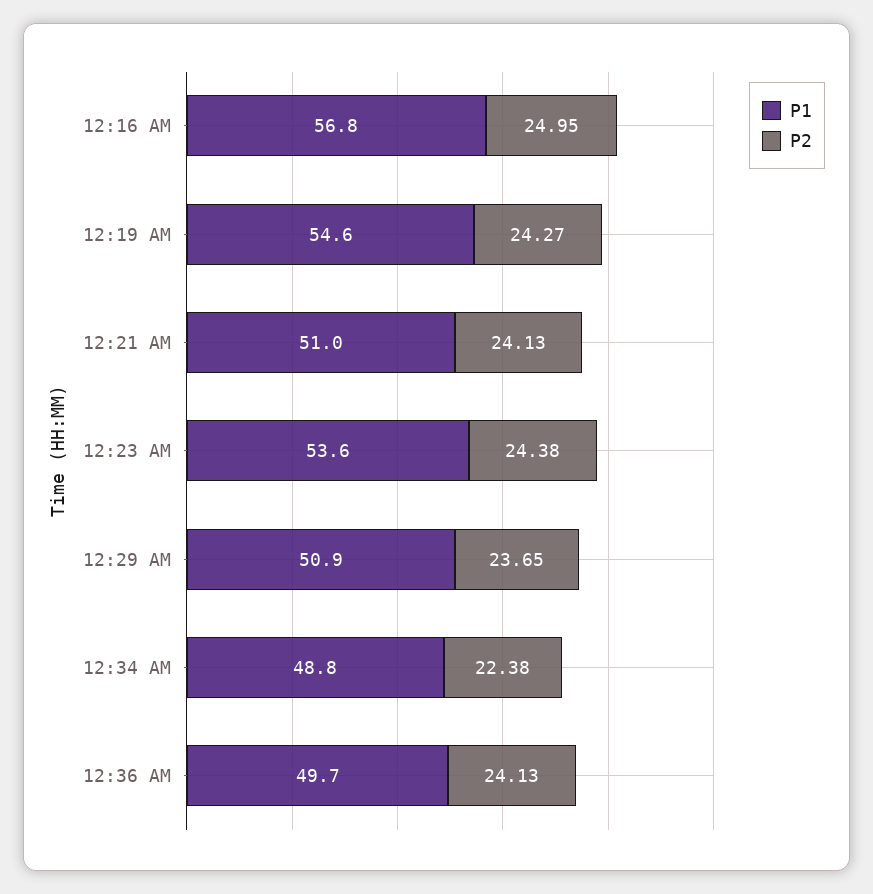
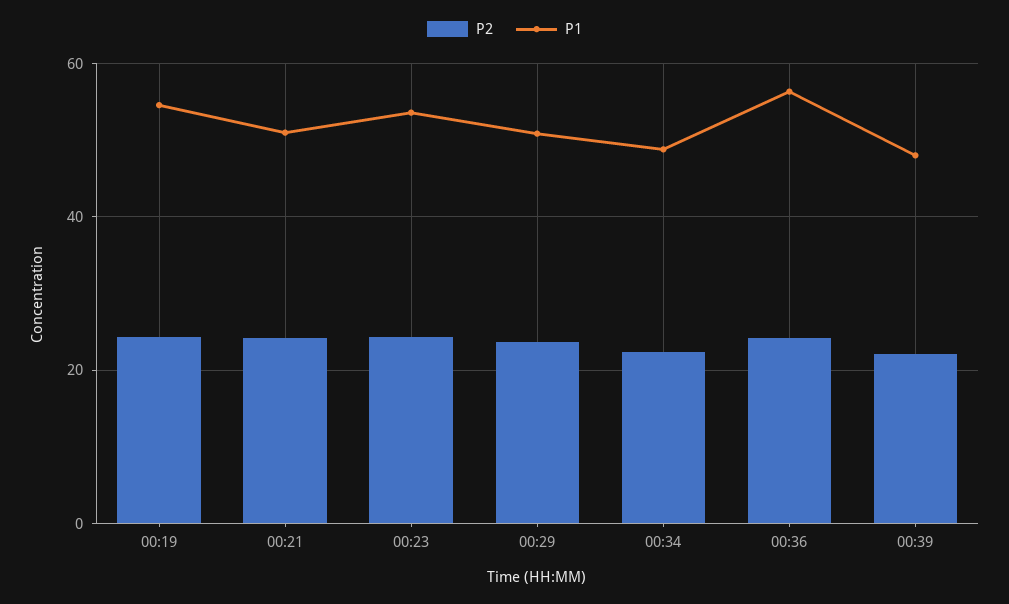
P1, 12:16 AM: 56.8 -> none
P2, 12:16 AM: 24.95 -> none
P1, 12:36 AM: 49.7 -> 56
P2, 00:39: none -> 22
P1, 00:39: none -> 48

